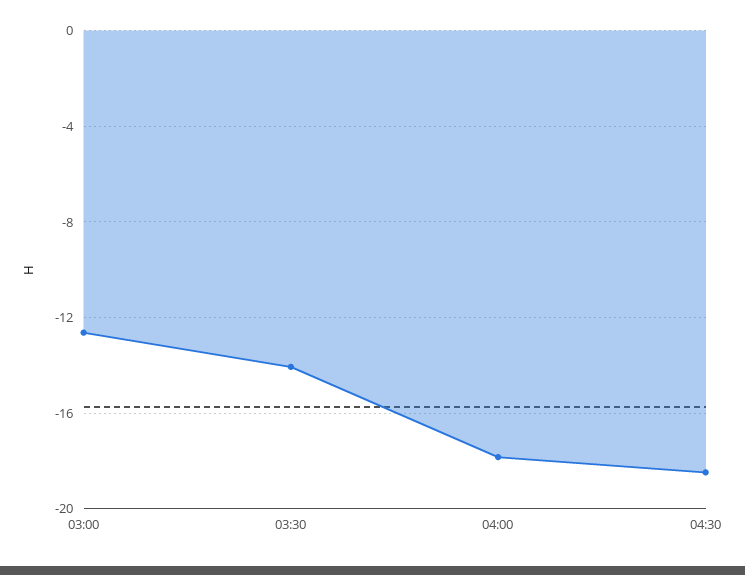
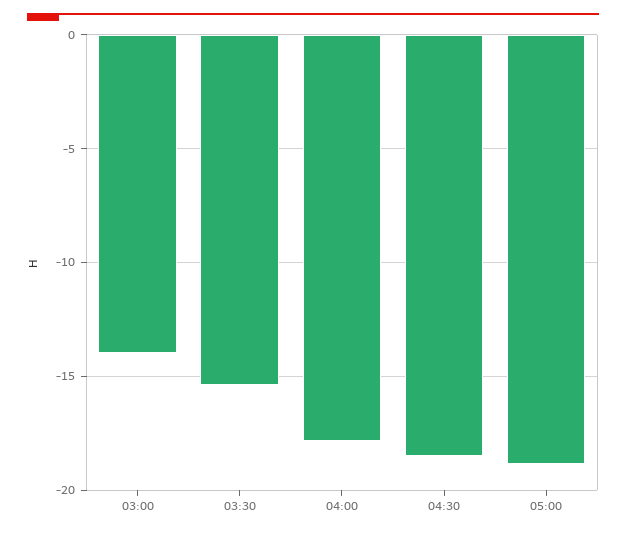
03:00: -12.5 -> -14
03:30: -14 -> -15.5
05:00: none -> -19

